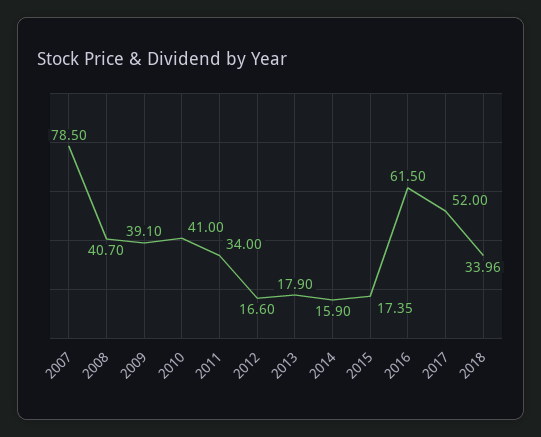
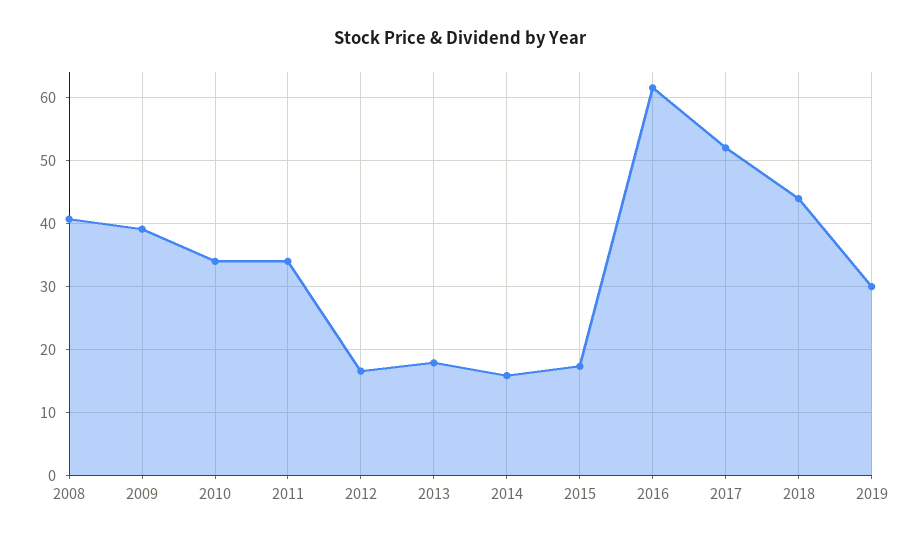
2007: 78.5 -> none
2010: 41 -> 34
2018: 33.96 -> 44
2019: none -> 30

